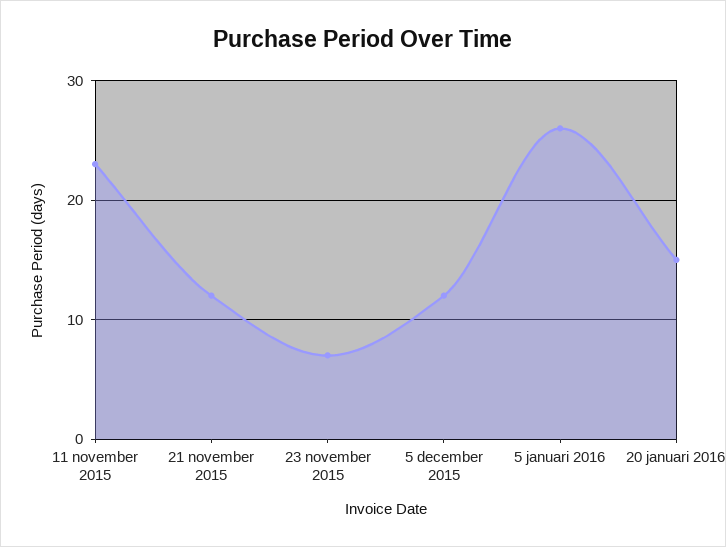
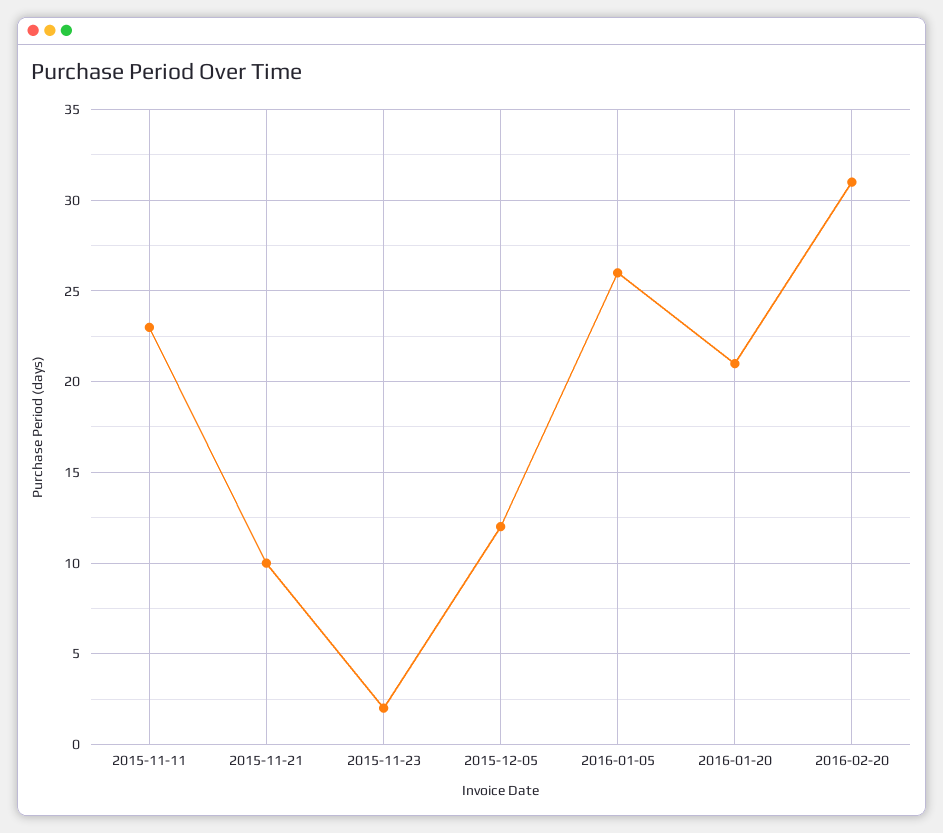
21 november 2015: 12 -> 10
23 november 2015: 7 -> 2
20 januari 2016: 15 -> 21
2016-02-20: none -> 31

